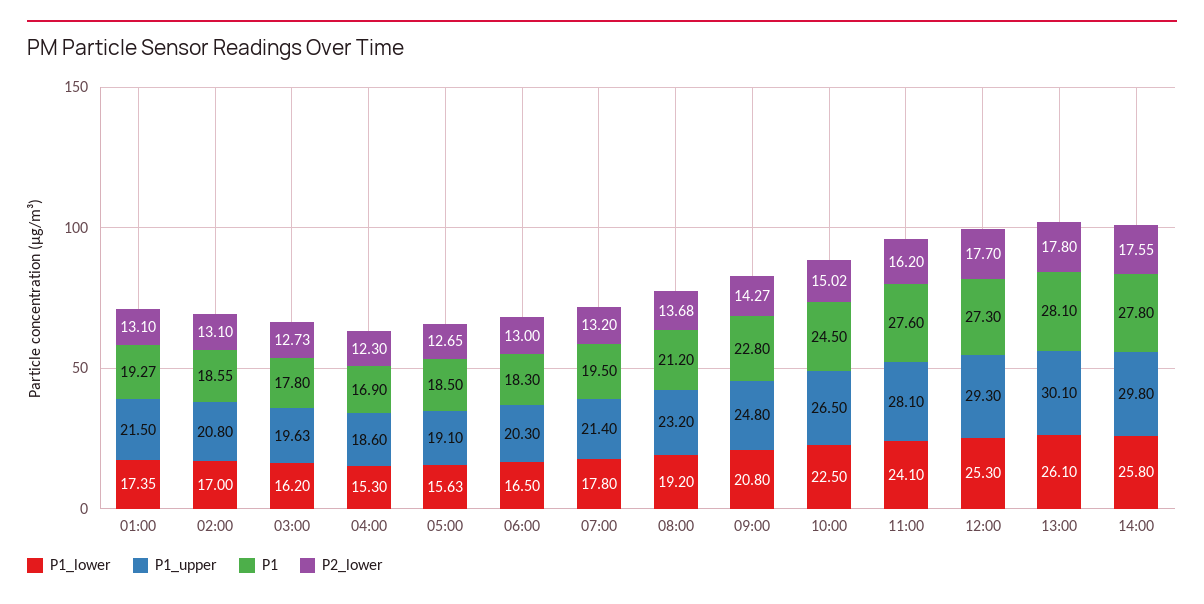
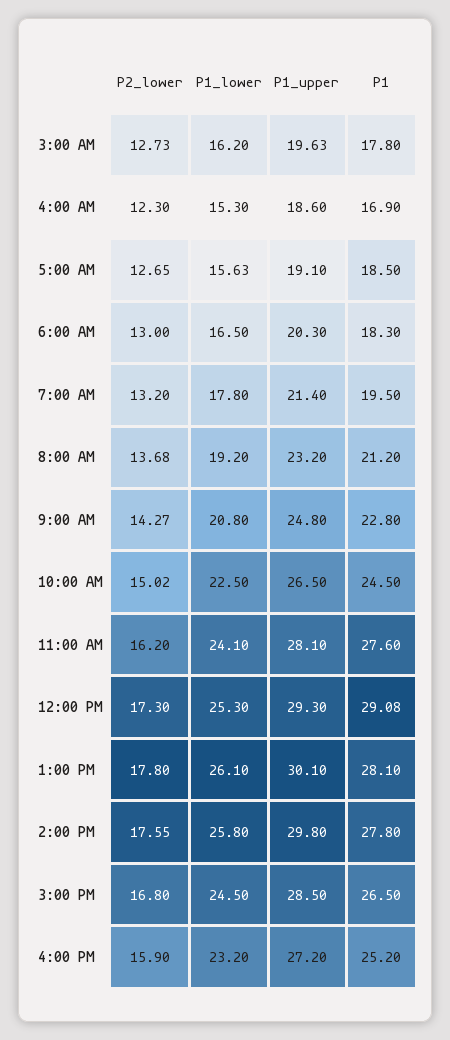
P1_lower, 01:00: 17.35 -> none
P1_upper, 01:00: 21.5 -> none
P1, 01:00: 19.27 -> none
P2_lower, 01:00: 13.1 -> none
P1_lower, 02:00: 17 -> none
P1_upper, 02:00: 20.8 -> none
P1, 02:00: 18.55 -> none
P2_lower, 02:00: 13.1 -> none
P1, 12:00: 27.3 -> 29.08
P2_lower, 12:00: 17.7 -> 17.3
P2_lower, 3:00 PM: none -> 16.8
P1_lower, 3:00 PM: none -> 24.5
P1_upper, 3:00 PM: none -> 28.5
P1, 3:00 PM: none -> 26.5
P2_lower, 4:00 PM: none -> 15.9
P1_lower, 4:00 PM: none -> 23.2
P1_upper, 4:00 PM: none -> 27.2
P1, 4:00 PM: none -> 25.2

